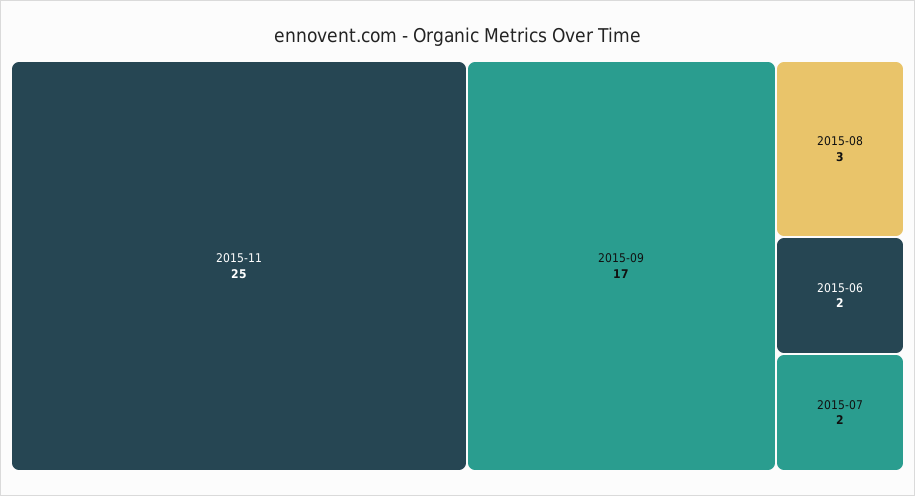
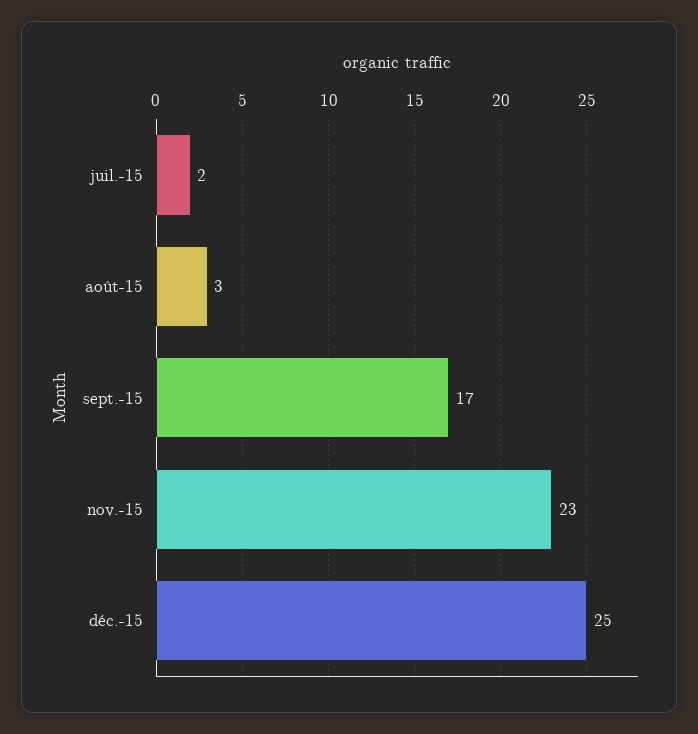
2015-11: 25 -> 23
2015-06: 2 -> none
déc.-15: none -> 25

